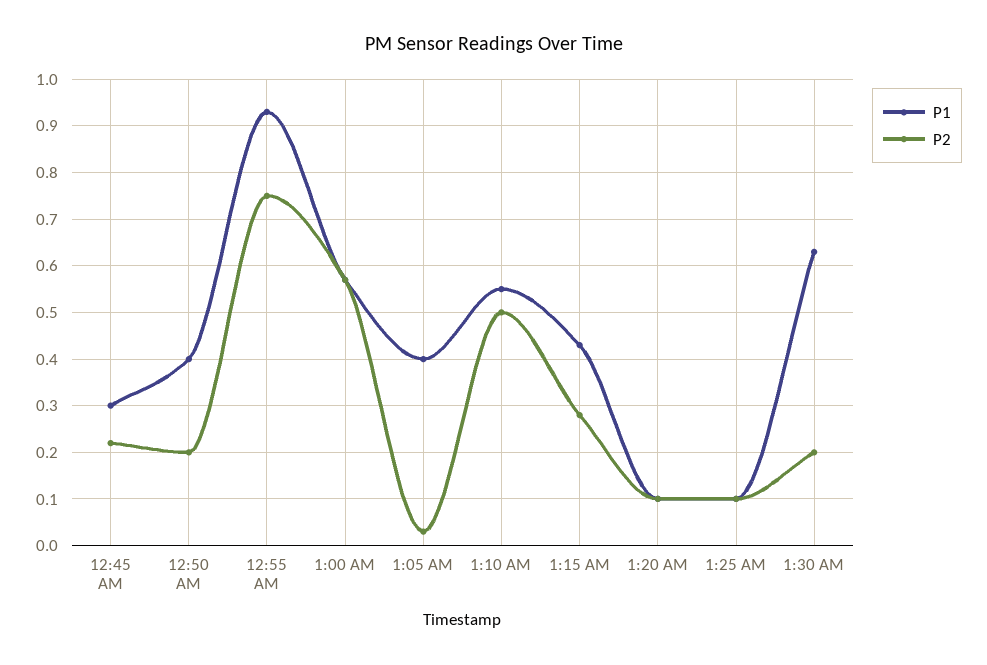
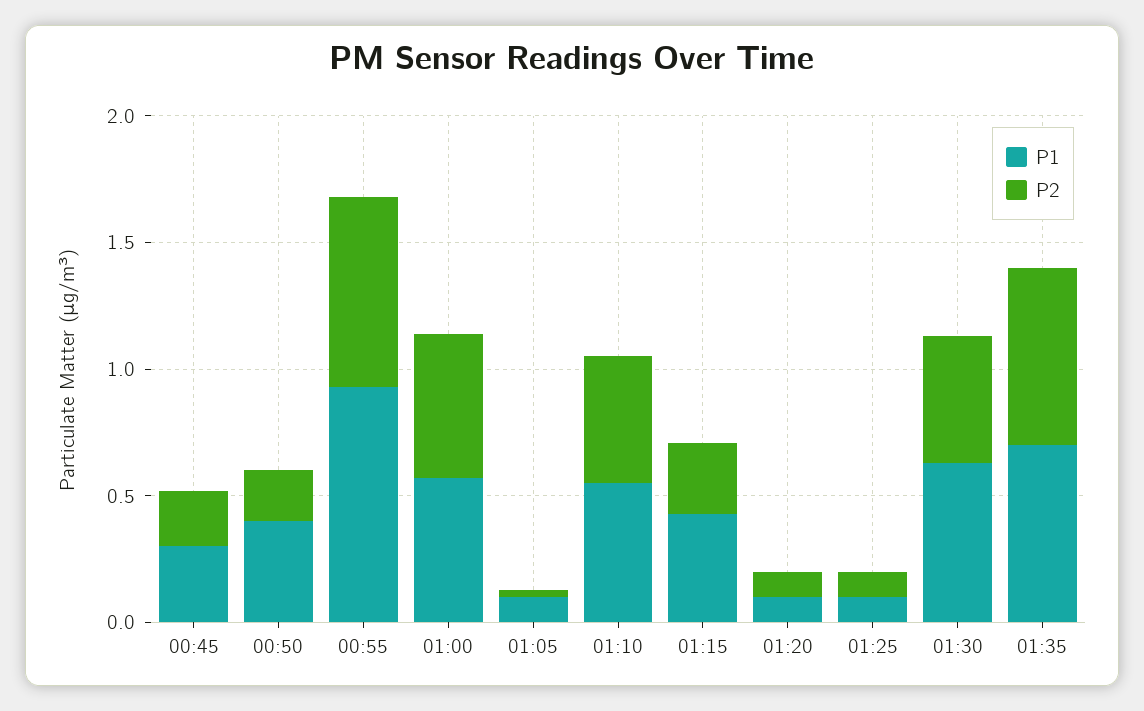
P1, 1:05 AM: 0.4 -> 0.1
P2, 1:30 AM: 0.2 -> 0.5
P1, 01:35: none -> 0.7
P2, 01:35: none -> 0.7

